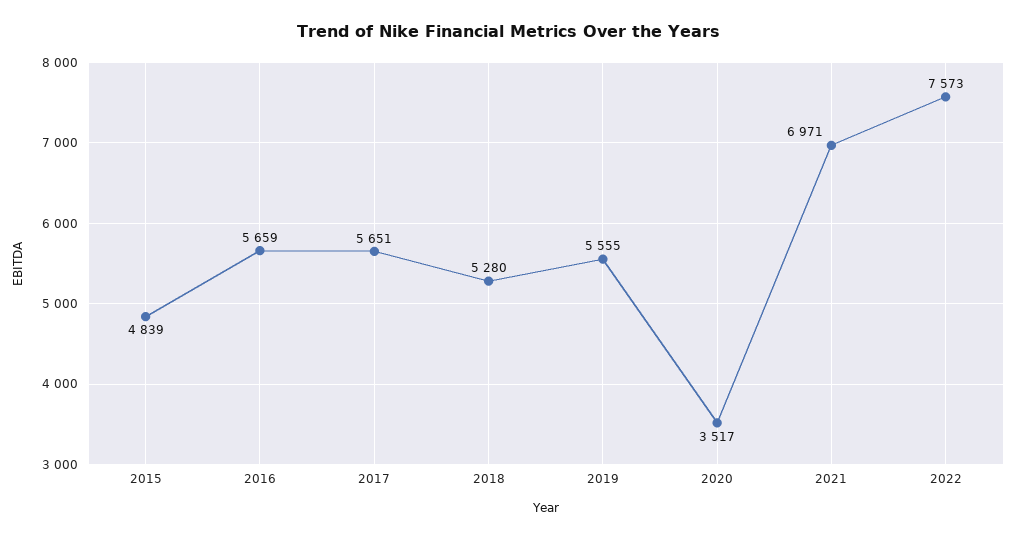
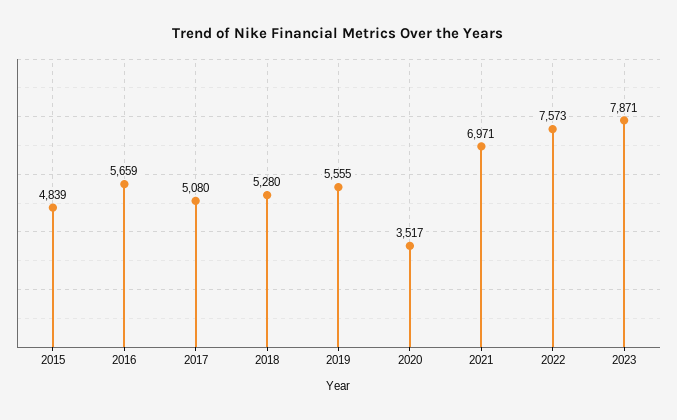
2017: 5651 -> 5080
2023: none -> 7871

